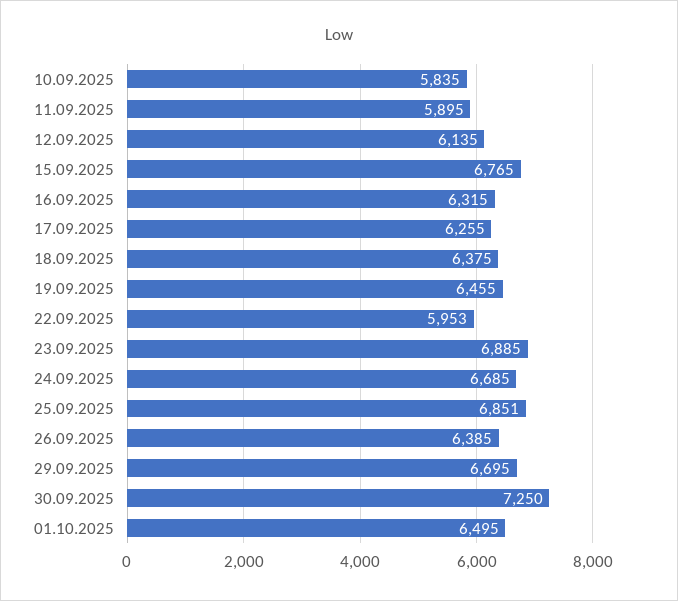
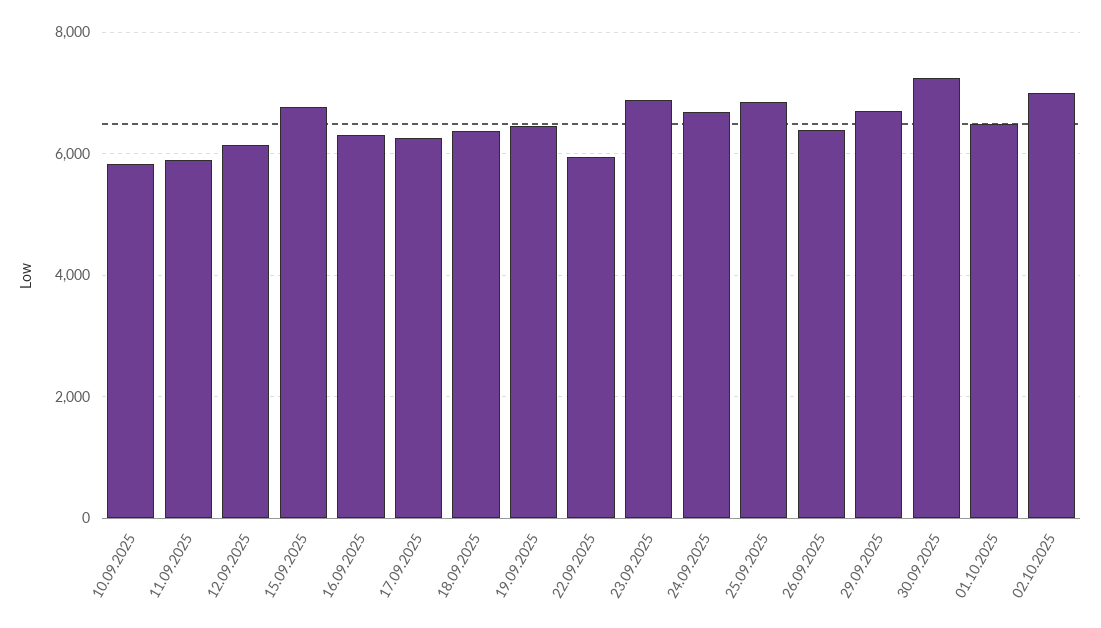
02.10.2025: none -> 7000

